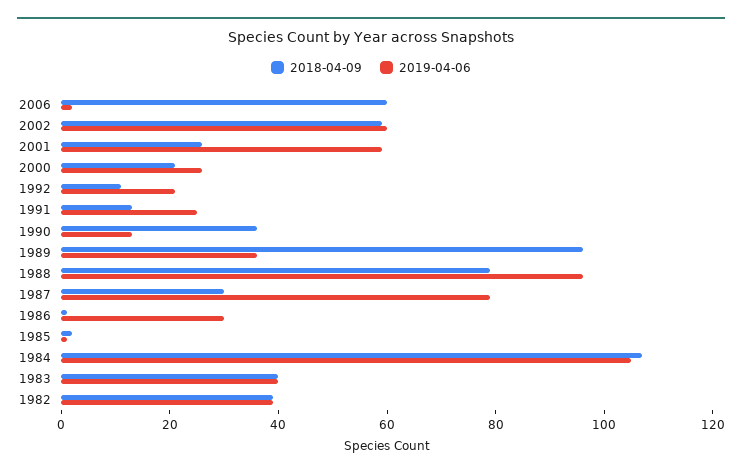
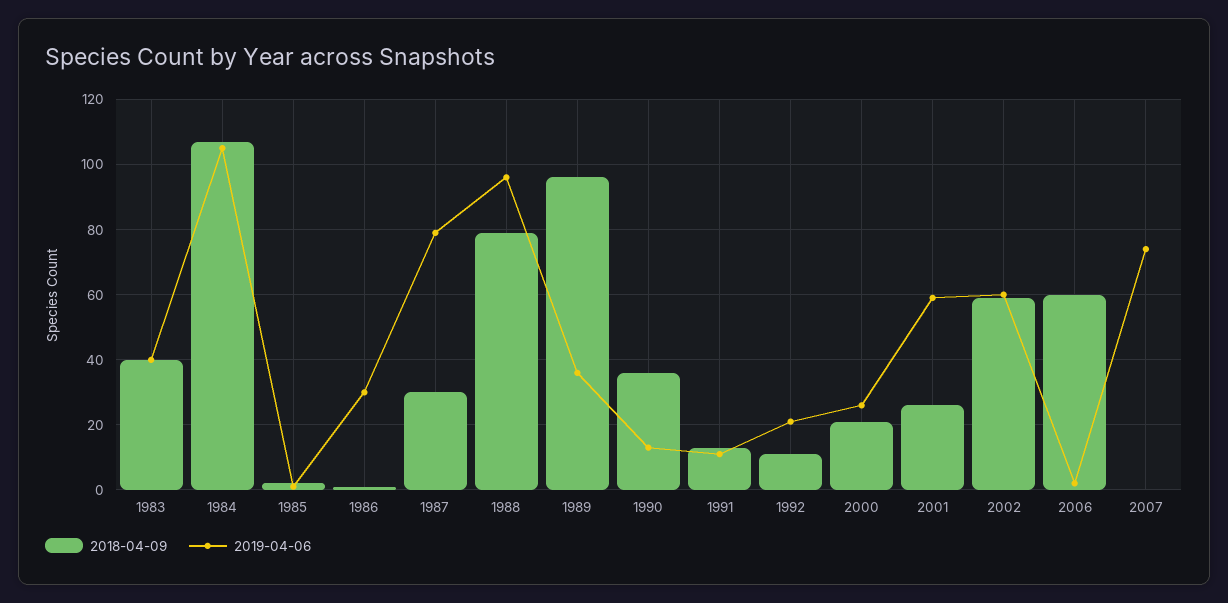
2019-04-06, 1991: 25 -> 10
2018-04-09, 1982: 40 -> none
2019-04-06, 1982: 40 -> none
2018-04-09, 2007: none -> 0
2019-04-06, 2007: none -> 75

